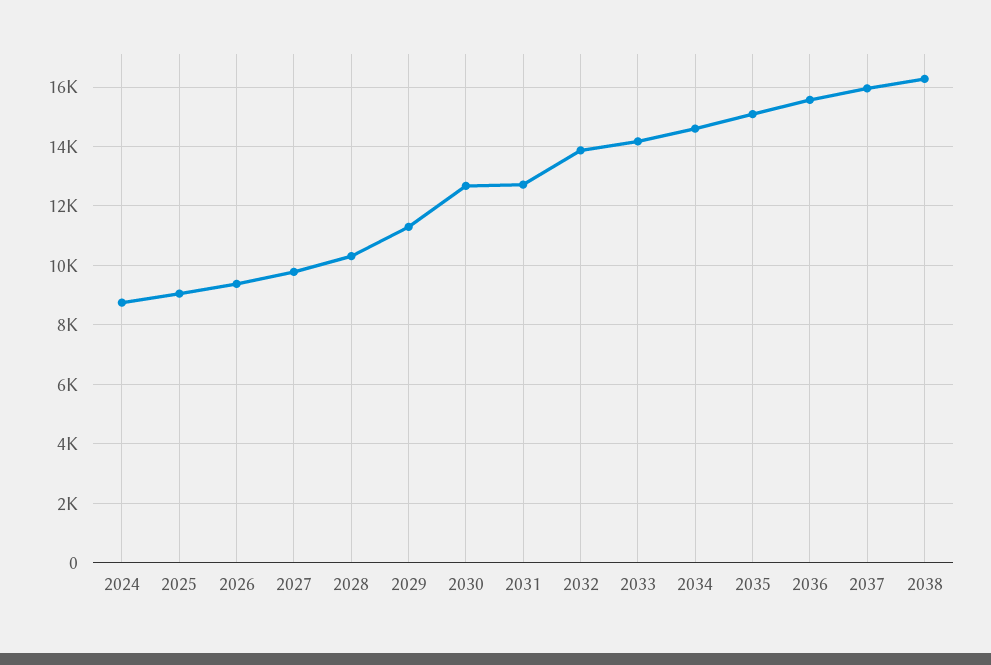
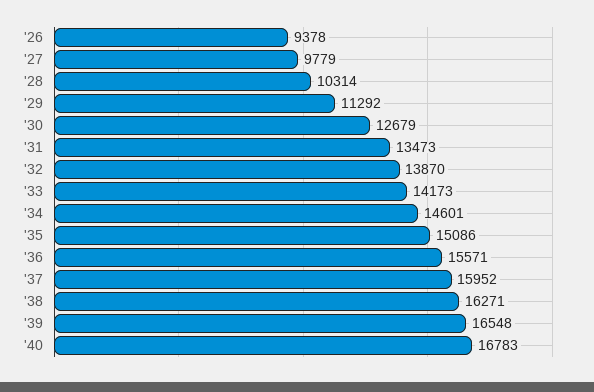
2024: 8750 -> none
2025: 9000 -> none
2031: 12750 -> 13473
'39: none -> 16548
'40: none -> 16783

